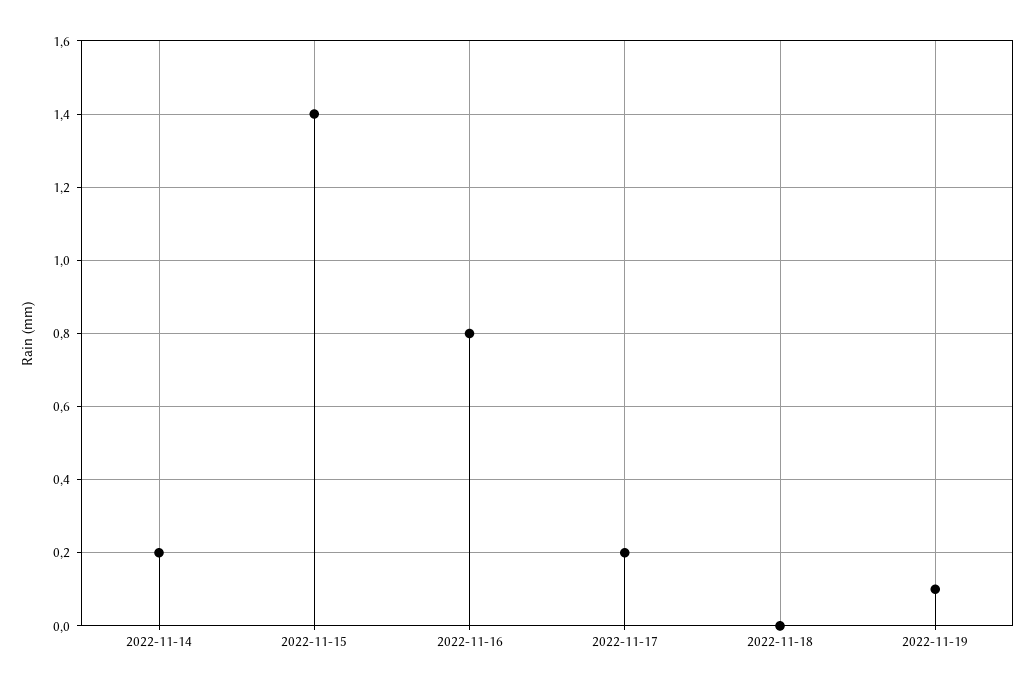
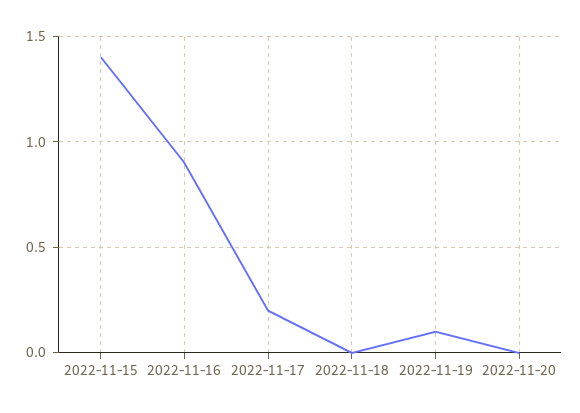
2022-11-14: 0.2 -> none
2022-11-16: 0.8 -> 0.9
2022-11-20: none -> 0

